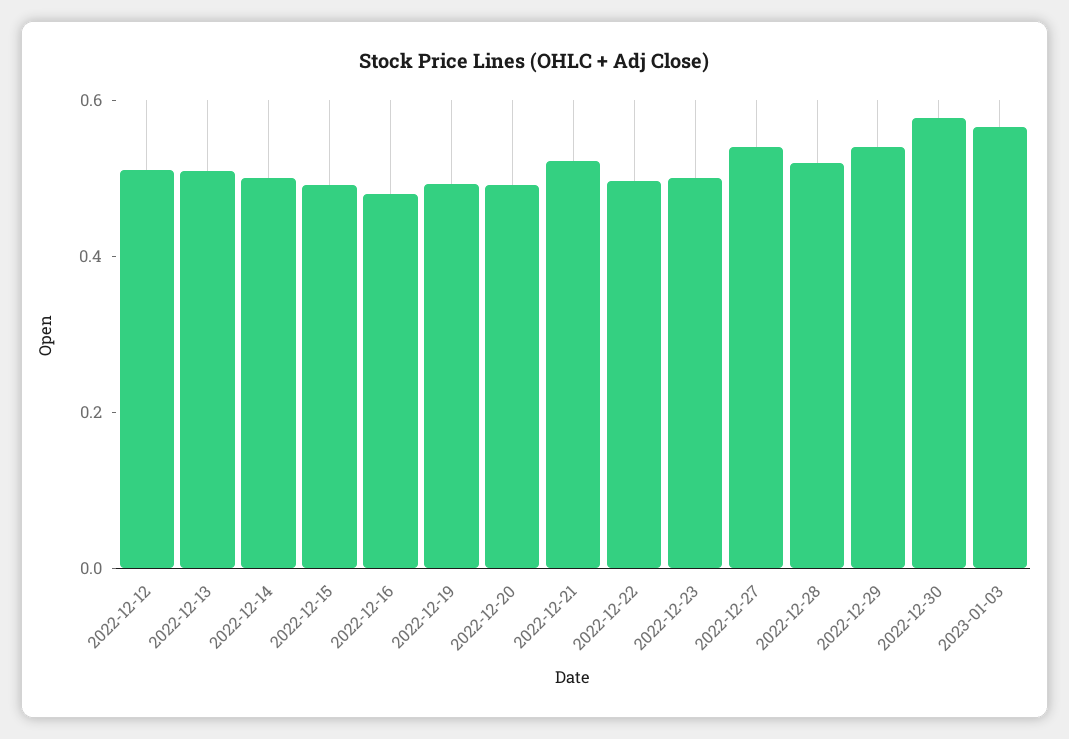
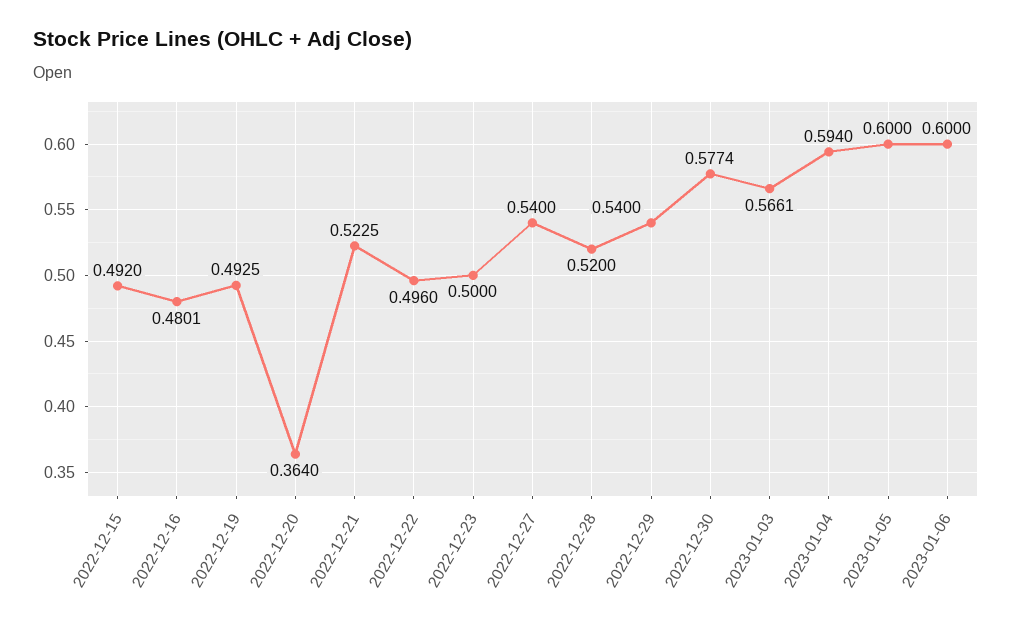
2022-12-12: 0.5 -> none
2022-12-13: 0.5 -> none
2022-12-14: 0.5 -> none
2022-12-20: 0.5 -> 0.364
2023-01-04: none -> 0.594
2023-01-05: none -> 0.6
2023-01-06: none -> 0.6

